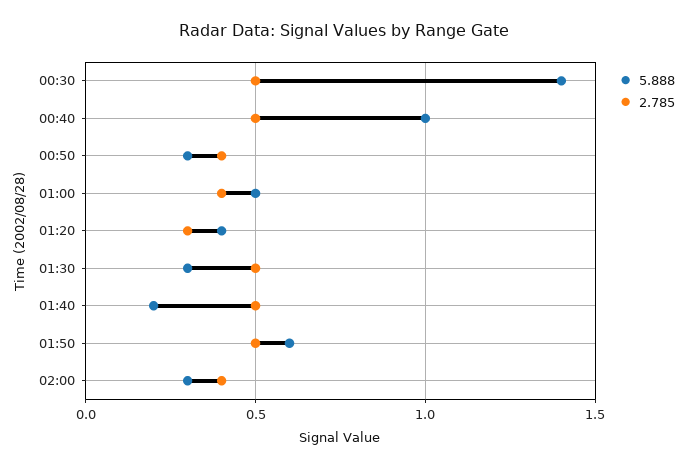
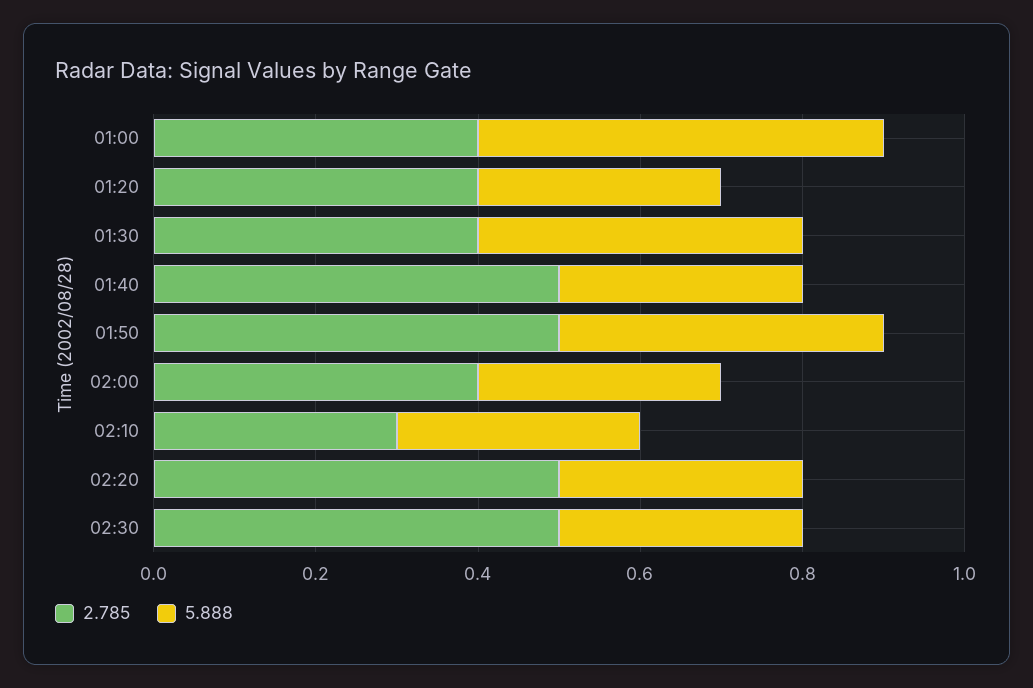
5.888, 00:30: 1.4 -> none
2.785, 00:30: 0.5 -> none
5.888, 00:40: 1 -> none
2.785, 00:40: 0.5 -> none
5.888, 00:50: 0.3 -> none
2.785, 00:50: 0.4 -> none
5.888, 01:20: 0.4 -> 0.3
2.785, 01:20: 0.3 -> 0.4
5.888, 01:30: 0.3 -> 0.4
2.785, 01:30: 0.5 -> 0.4
5.888, 01:40: 0.2 -> 0.3
5.888, 01:50: 0.6 -> 0.4
2.785, 02:10: none -> 0.3
5.888, 02:10: none -> 0.3
2.785, 02:20: none -> 0.5
5.888, 02:20: none -> 0.3
2.785, 02:30: none -> 0.5
5.888, 02:30: none -> 0.3

